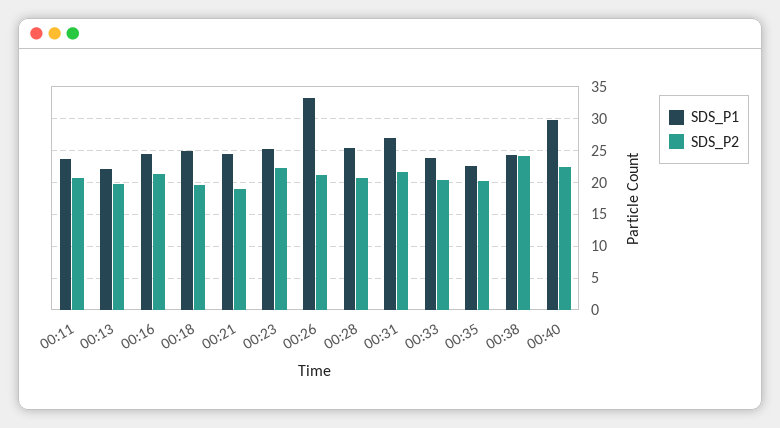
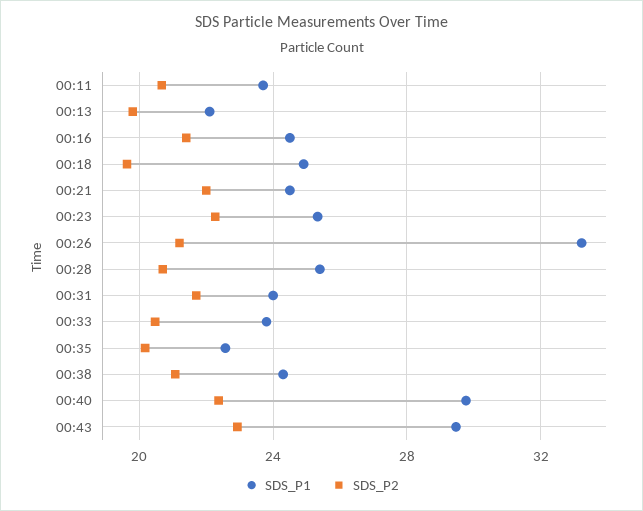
SDS_P2, 00:21: 19 -> 22
SDS_P1, 00:31: 27 -> 24
SDS_P2, 00:38: 24 -> 21
SDS_P1, 00:43: none -> 29.5
SDS_P2, 00:43: none -> 23

